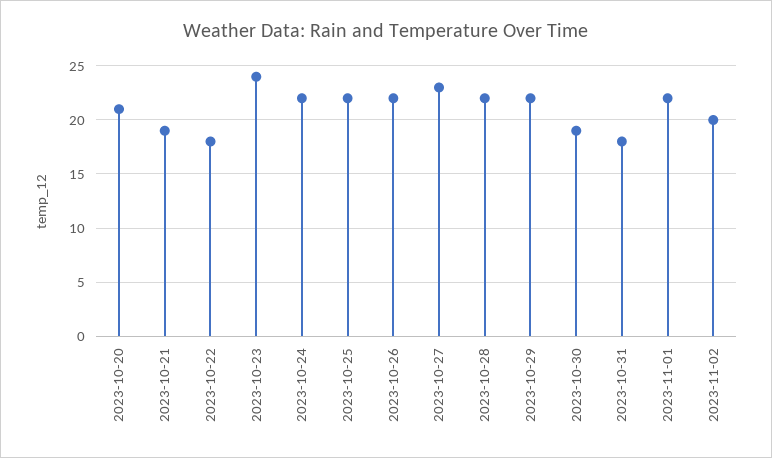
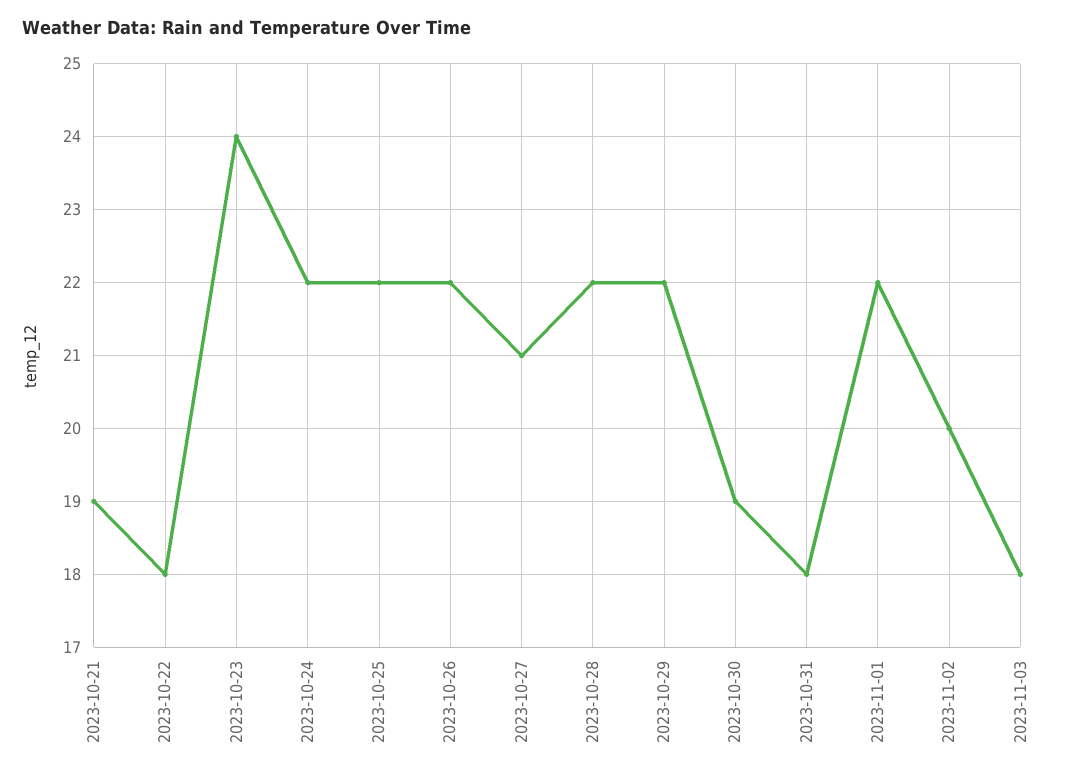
2023-10-20: 21 -> none
2023-10-27: 23 -> 21
2023-11-03: none -> 18

